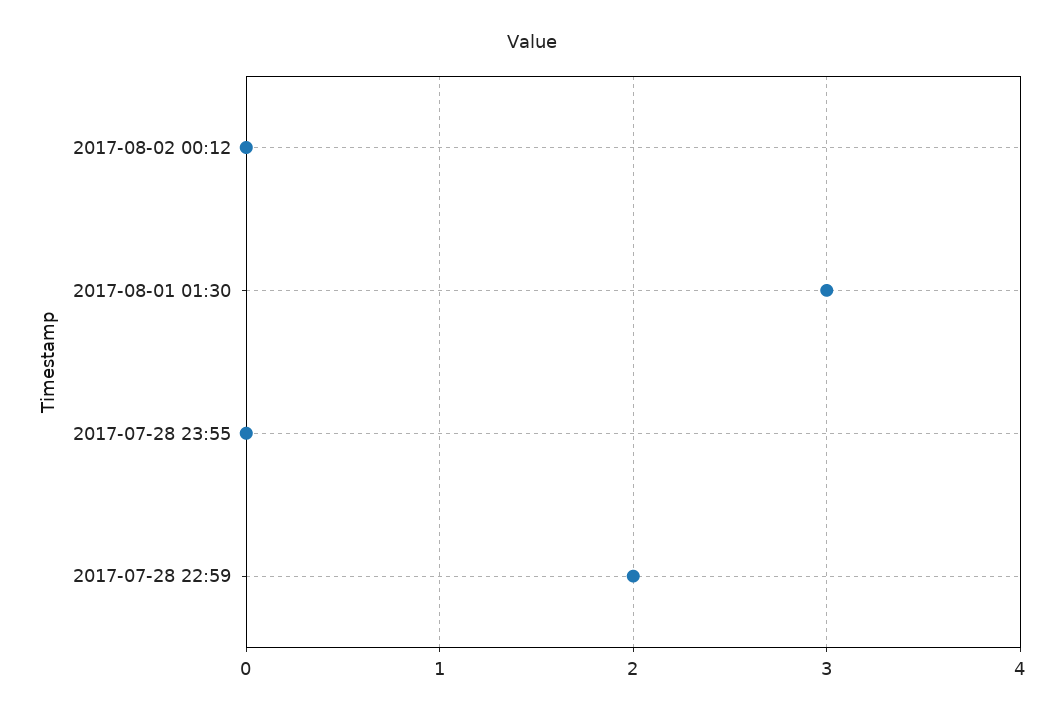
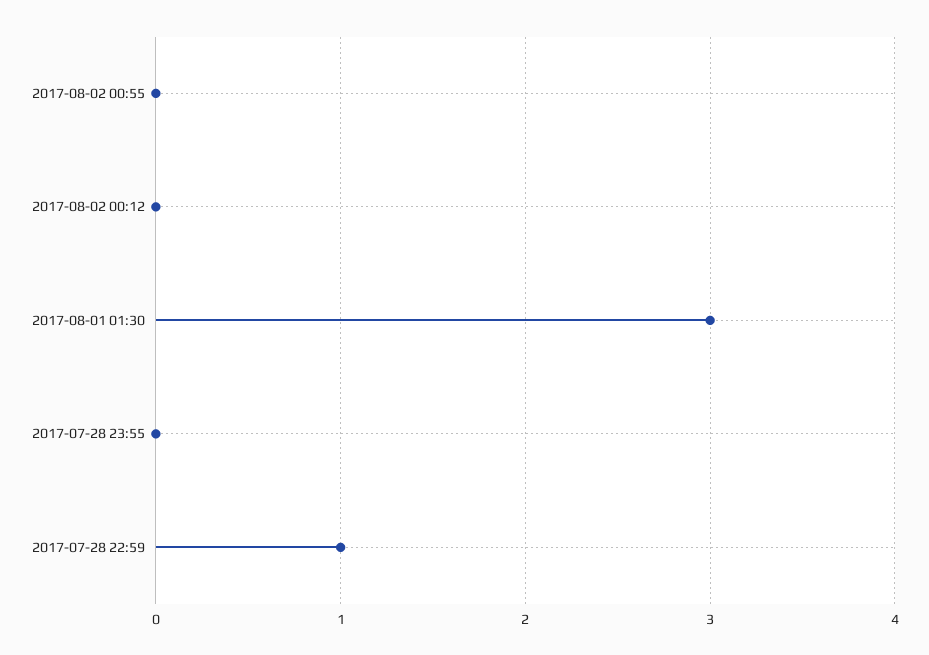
2017-07-28 22:59: 2 -> 1
2017-08-02 00:55: none -> 0

